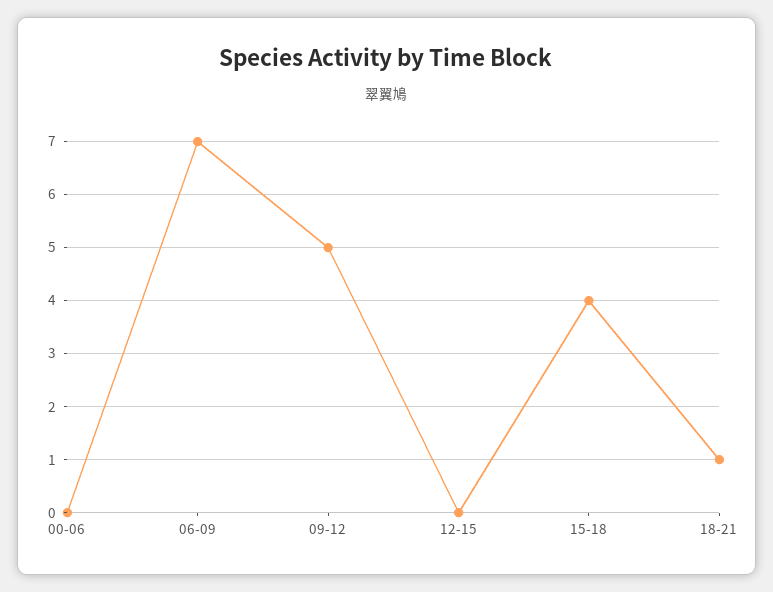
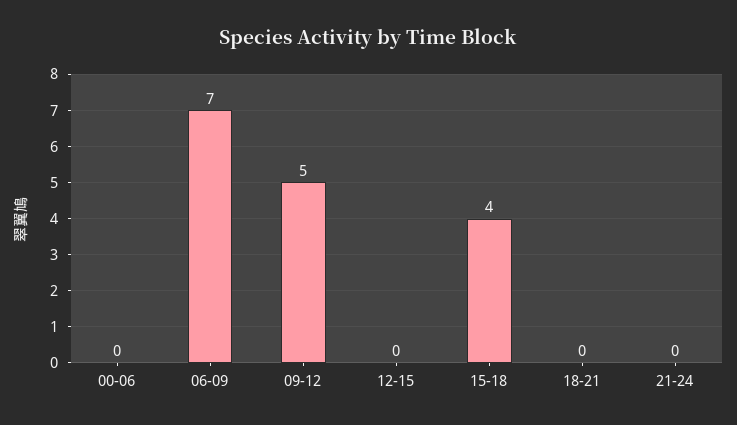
18-21: 1 -> 0
21-24: none -> 0

